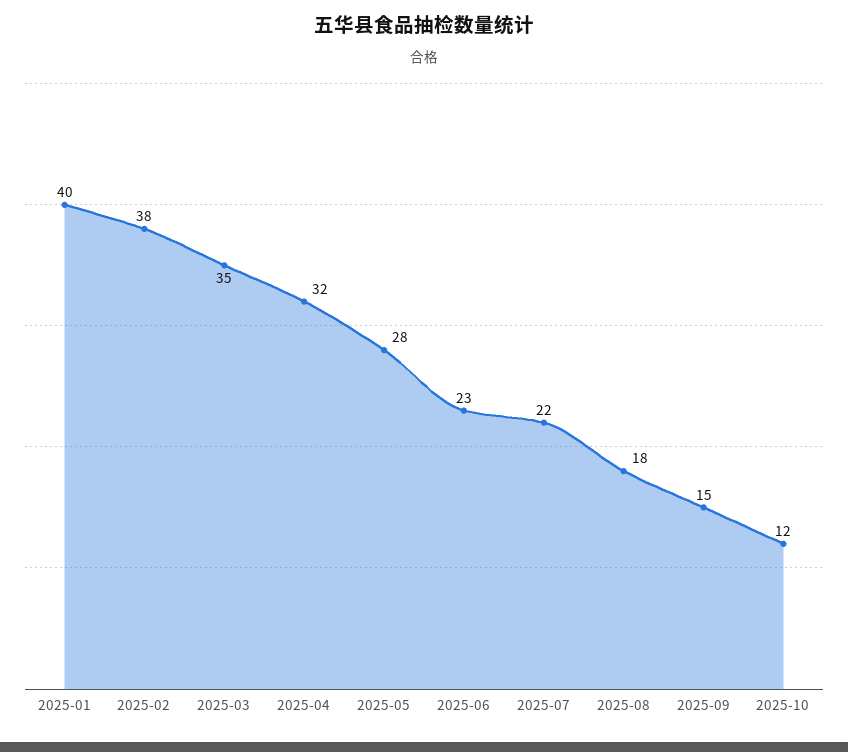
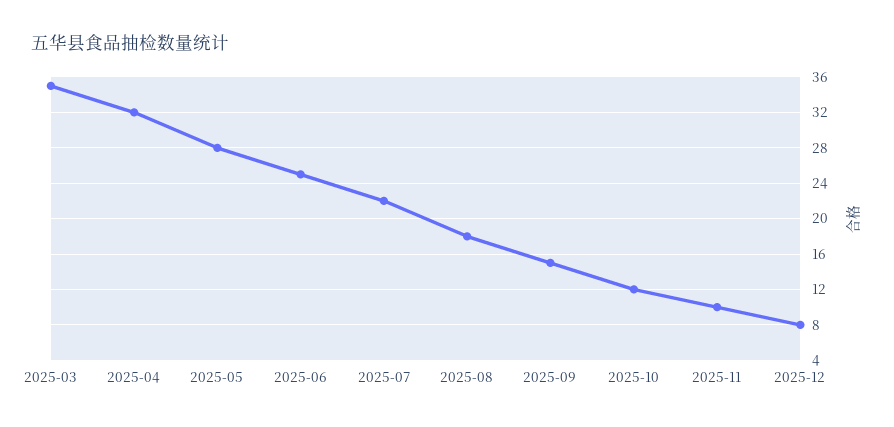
2025-01: 40 -> none
2025-02: 38 -> none
2025-06: 23 -> 25
2025-11: none -> 10
2025-12: none -> 8

